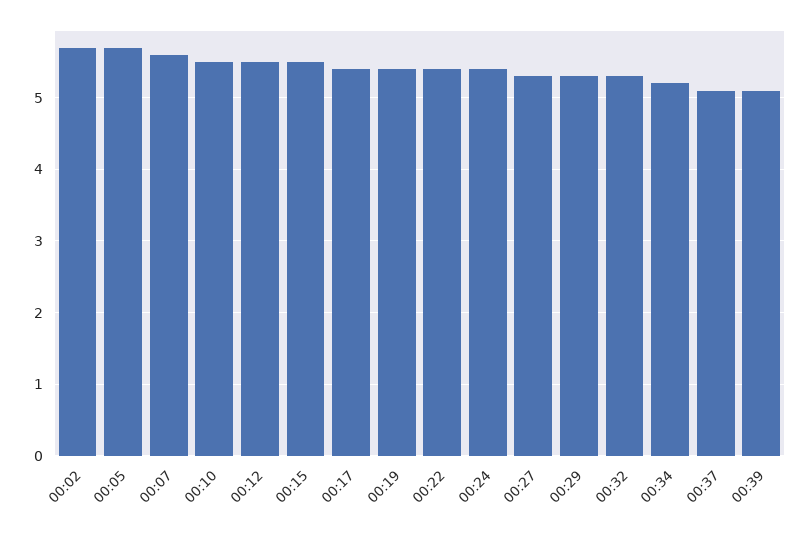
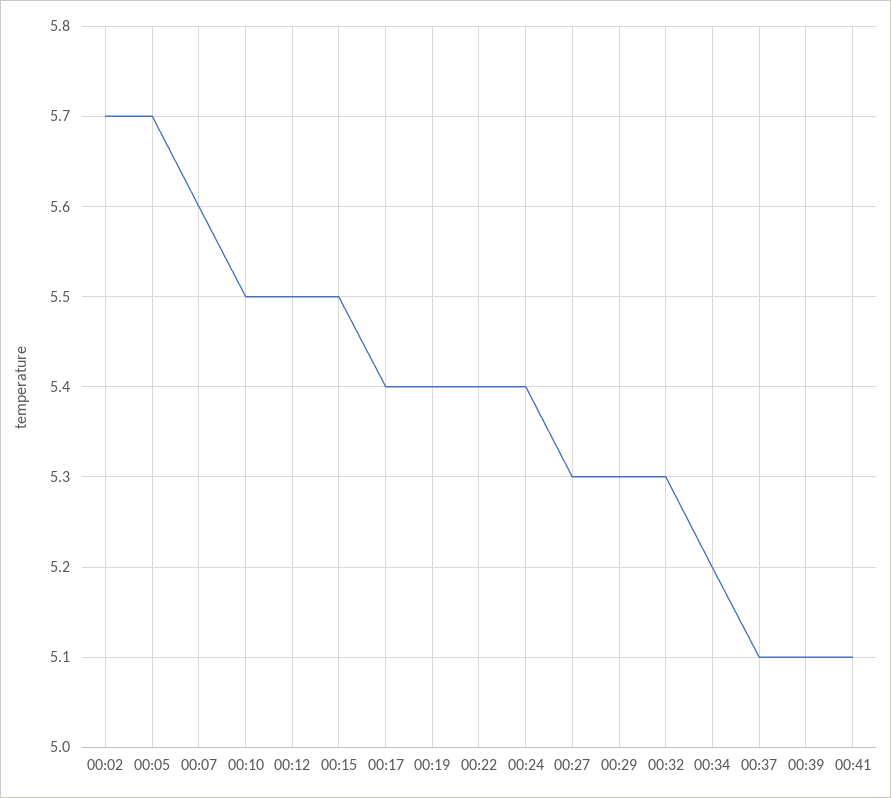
00:41: none -> 5.1

